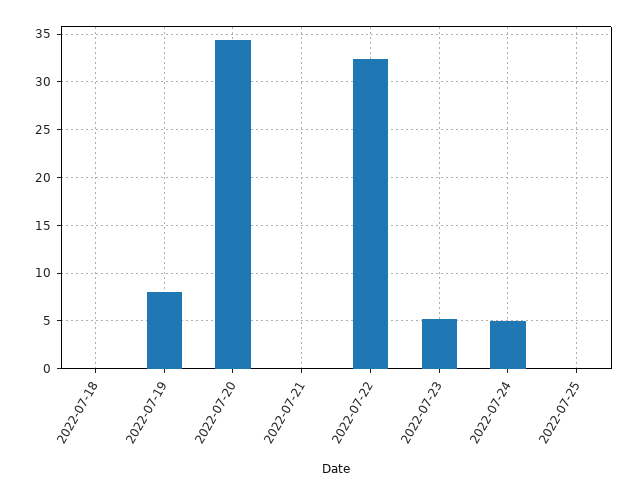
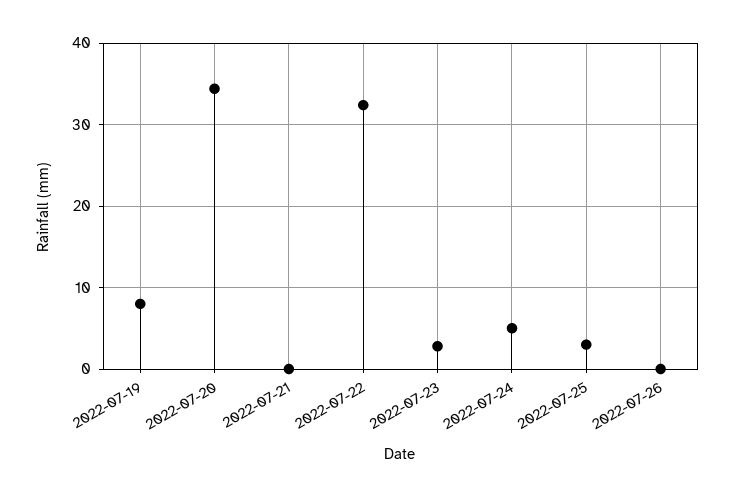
2022-07-18: 0 -> none
2022-07-23: 5 -> 3
2022-07-25: 0 -> 3
2022-07-26: none -> 0

